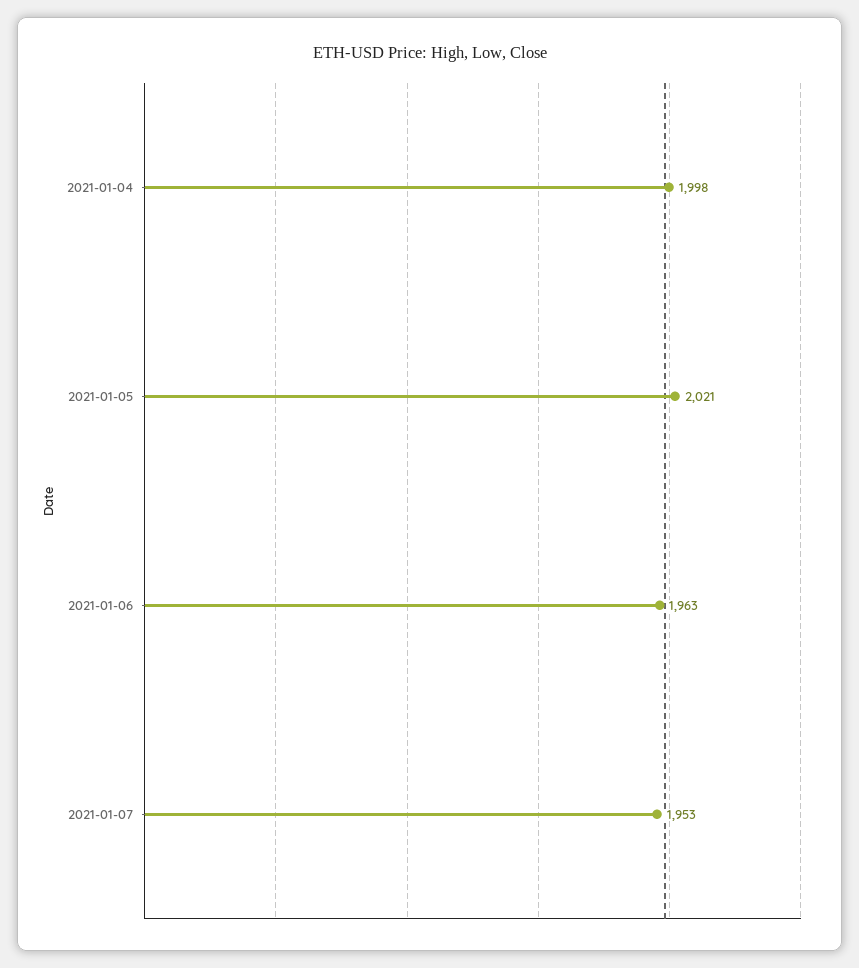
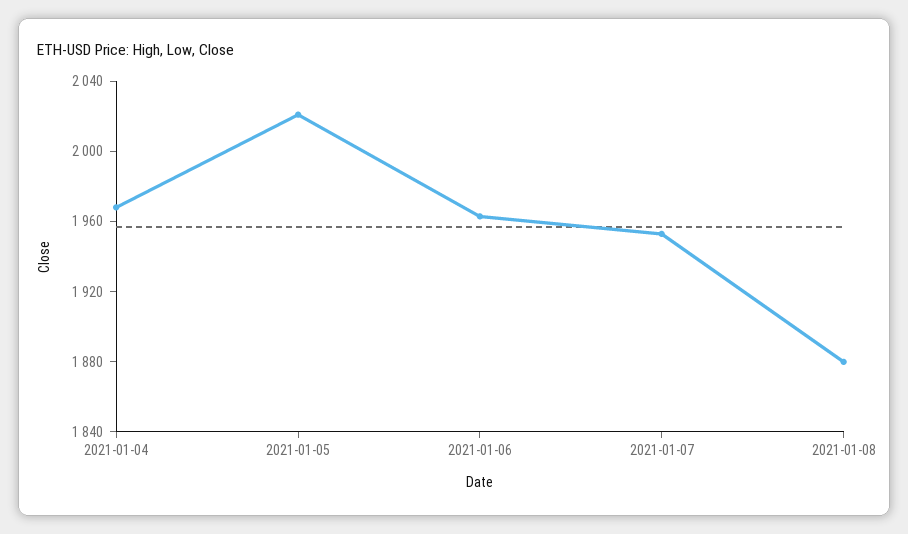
2021-01-04: 1998 -> 1970
2021-01-08: none -> 1880

